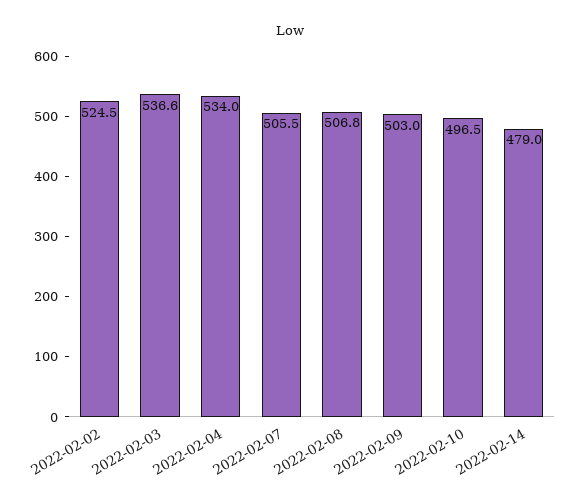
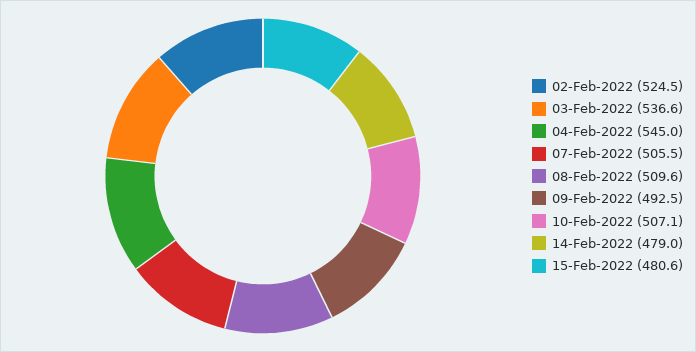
2022-02-04: 534 -> 545
2022-02-08: 506.8 -> 509.6
2022-02-09: 503 -> 492.5
2022-02-10: 496.5 -> 507.1
15-Feb-2022: none -> 480.6

